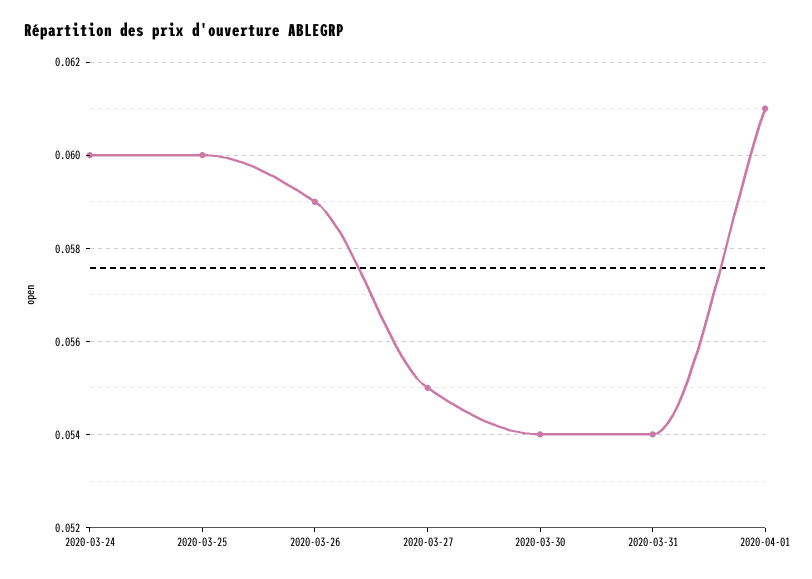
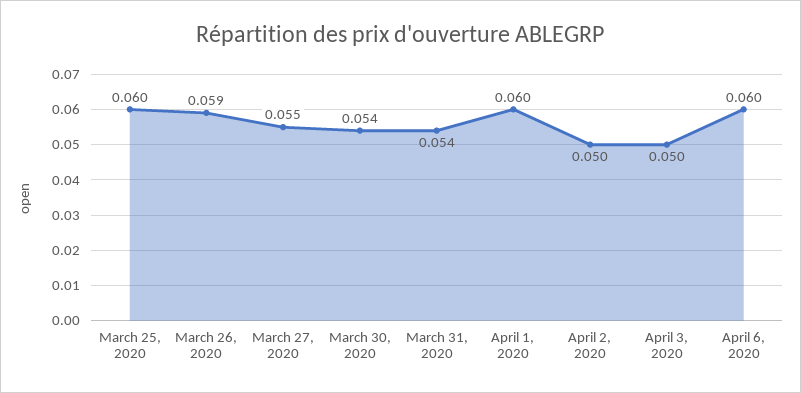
2020-03-24: 0.06 -> none
2020-04-01: 0.061 -> 0.06
April 2, 2020: none -> 0.05
April 3, 2020: none -> 0.05
April 6, 2020: none -> 0.06

